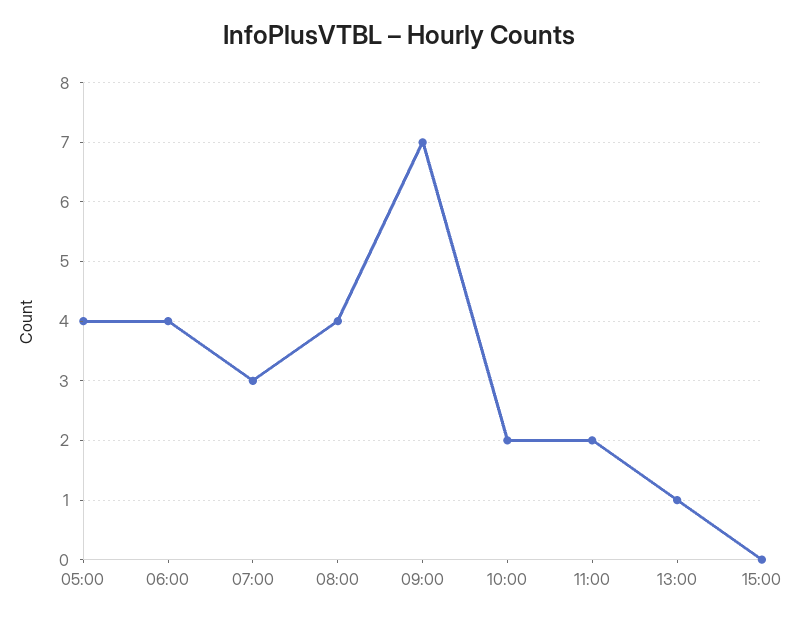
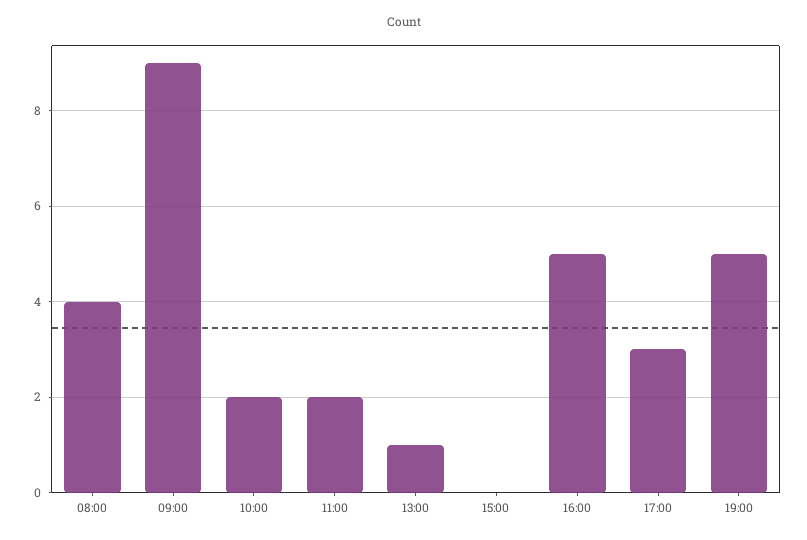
05:00: 4 -> none
06:00: 4 -> none
07:00: 3 -> none
09:00: 7 -> 9
16:00: none -> 5
17:00: none -> 3
19:00: none -> 5

